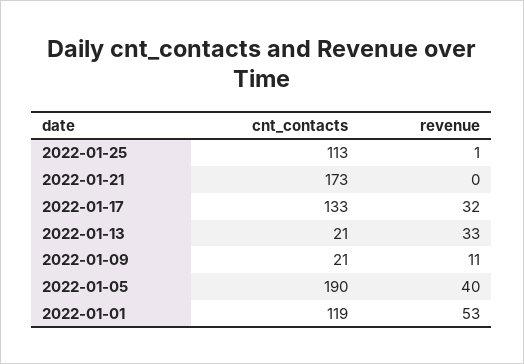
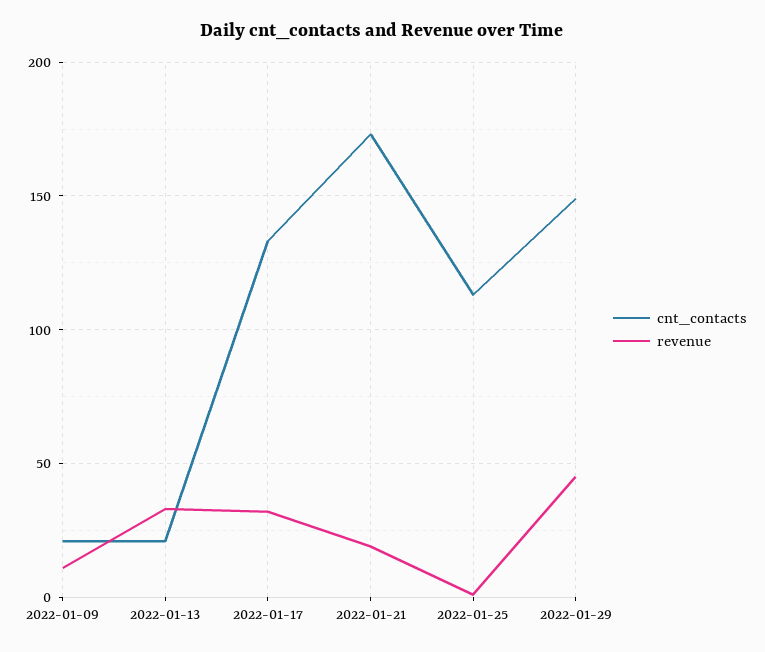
revenue, 2022-01-21: 0 -> 20
cnt_contacts, 2022-01-05: 190 -> none
revenue, 2022-01-05: 40 -> none
cnt_contacts, 2022-01-01: 119 -> none
revenue, 2022-01-01: 53 -> none
cnt_contacts, 2022-01-29: none -> 150
revenue, 2022-01-29: none -> 45

